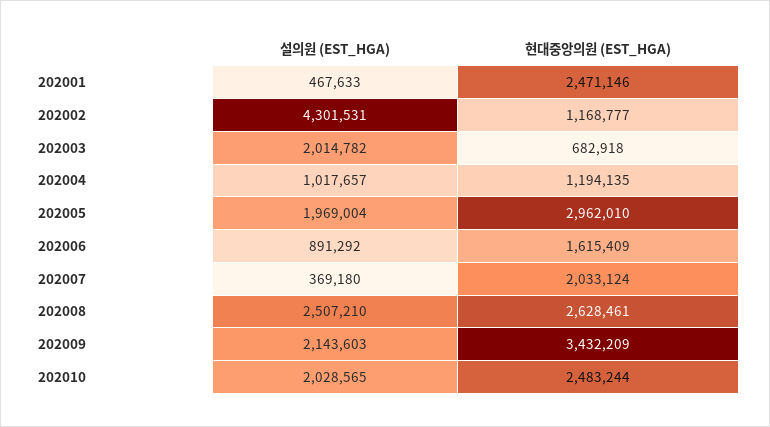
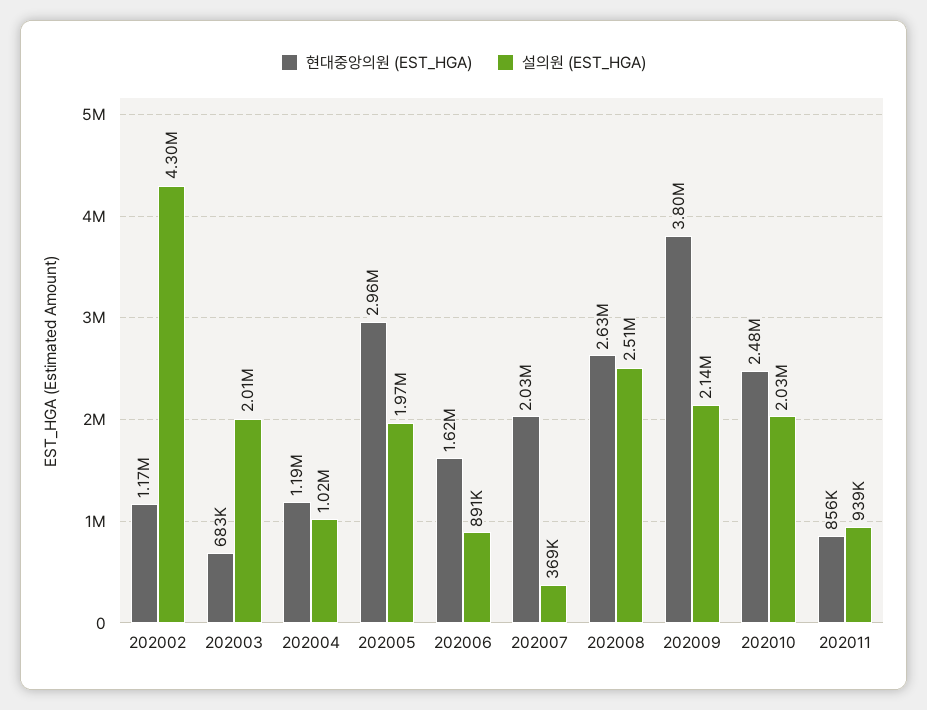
설의원 (EST_HGA), 202001: 467633 -> none
현대중앙의원 (EST_HGA), 202001: 2471146 -> none
현대중앙의원 (EST_HGA), 202009: 3432209 -> 3800000
현대중앙의원 (EST_HGA), 202011: none -> 856000
설의원 (EST_HGA), 202011: none -> 939000

